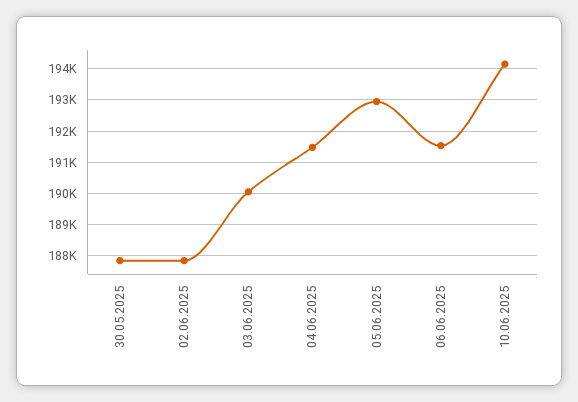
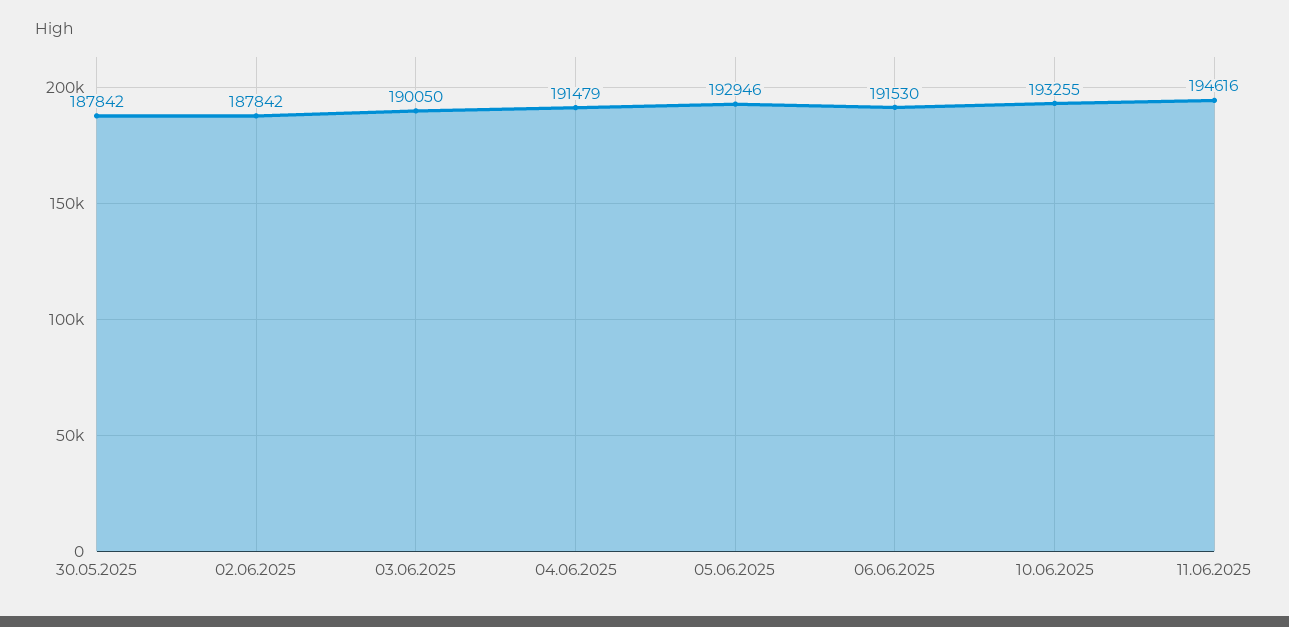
10.06.2025: 194200 -> 193255
11.06.2025: none -> 194616

